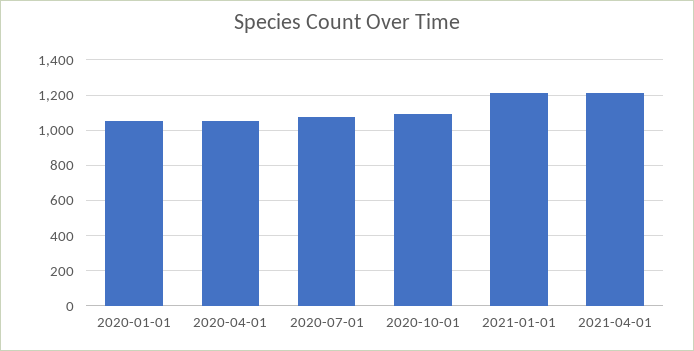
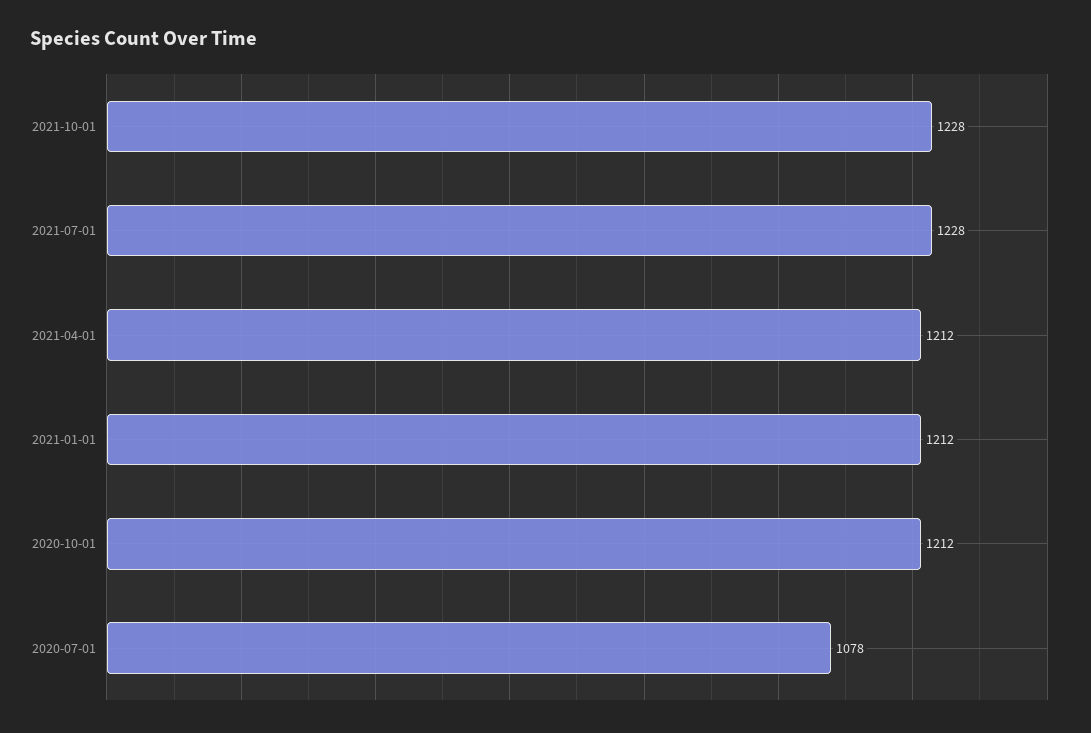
2020-01-01: 1050 -> none
2020-04-01: 1050 -> none
2020-10-01: 1100 -> 1212
2021-10-01: none -> 1228
2021-07-01: none -> 1228

